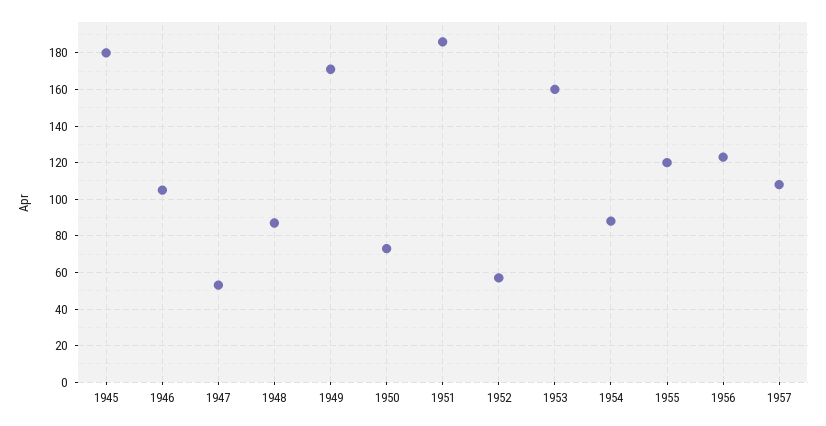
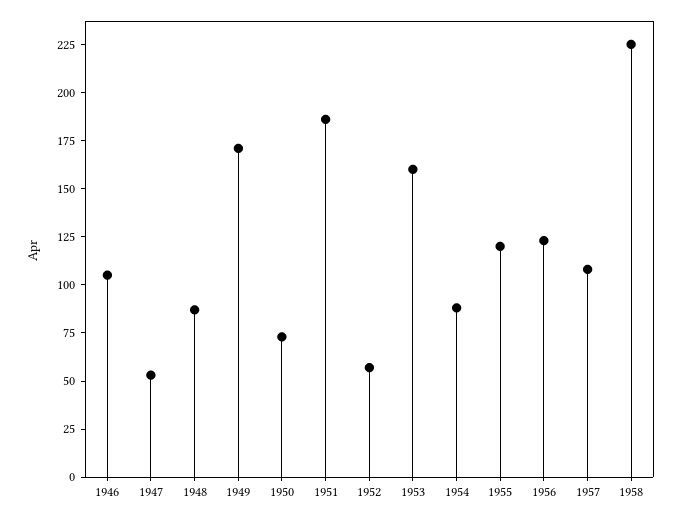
1945: 180 -> none
1958: none -> 225

